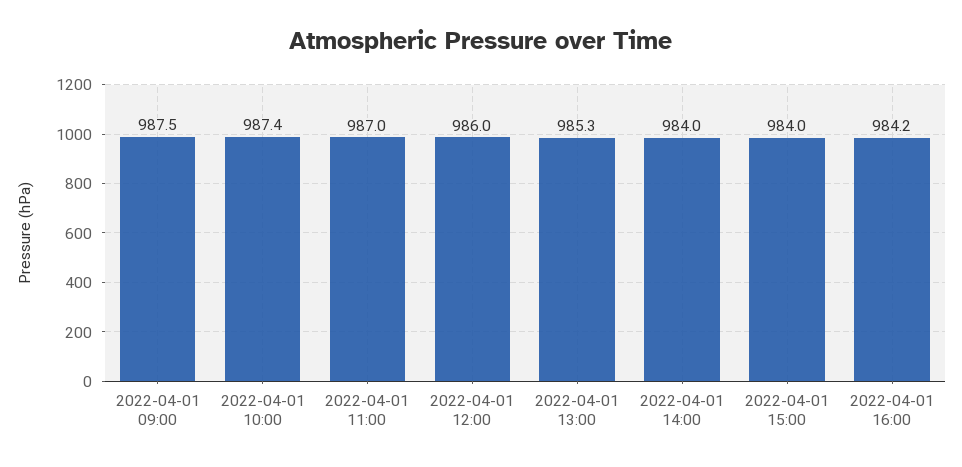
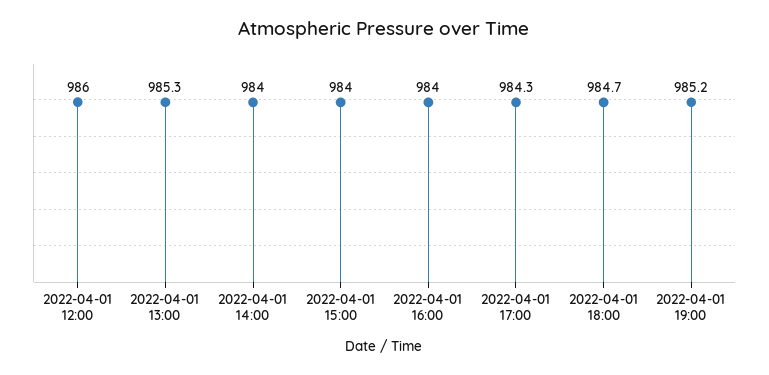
2022-04-01 09:00: 987.5 -> none
2022-04-01 10:00: 987.4 -> none
2022-04-01 11:00: 987 -> none
2022-04-01 16:00: 984.2 -> 984
2022-04-01 17:00: none -> 984.3
2022-04-01 18:00: none -> 984.7
2022-04-01 19:00: none -> 985.2

